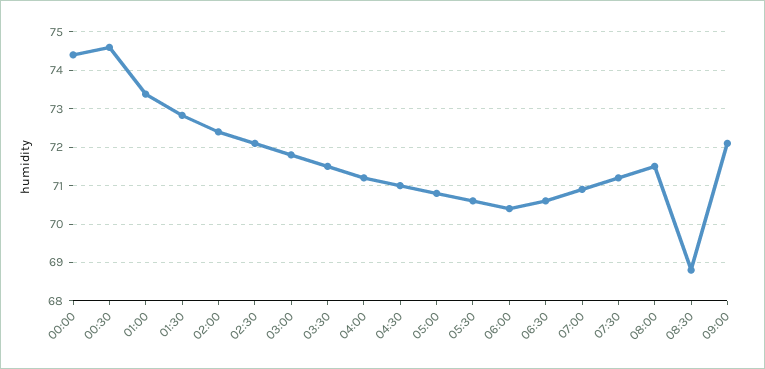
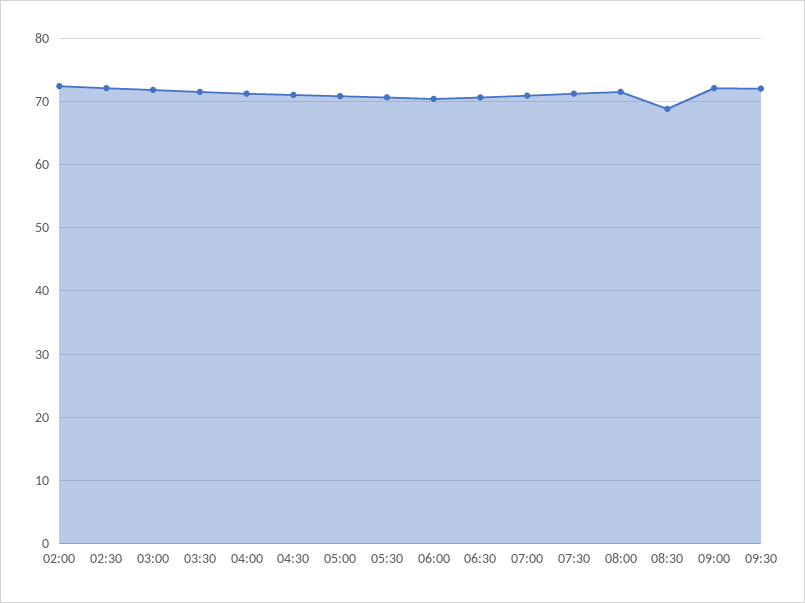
00:00: 74.4 -> none
00:30: 74.6 -> none
01:00: 73.4 -> none
01:30: 72.8 -> none
09:30: none -> 72

